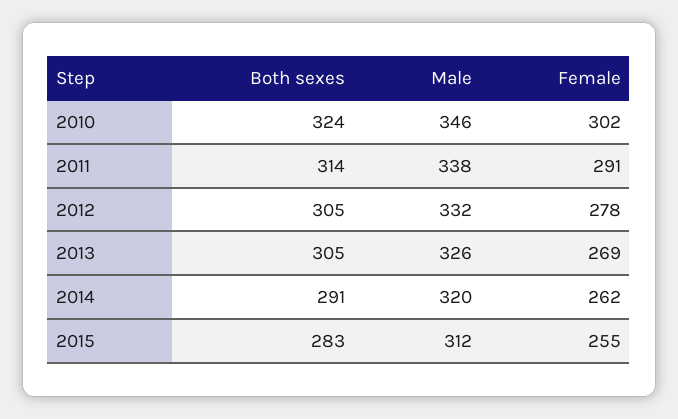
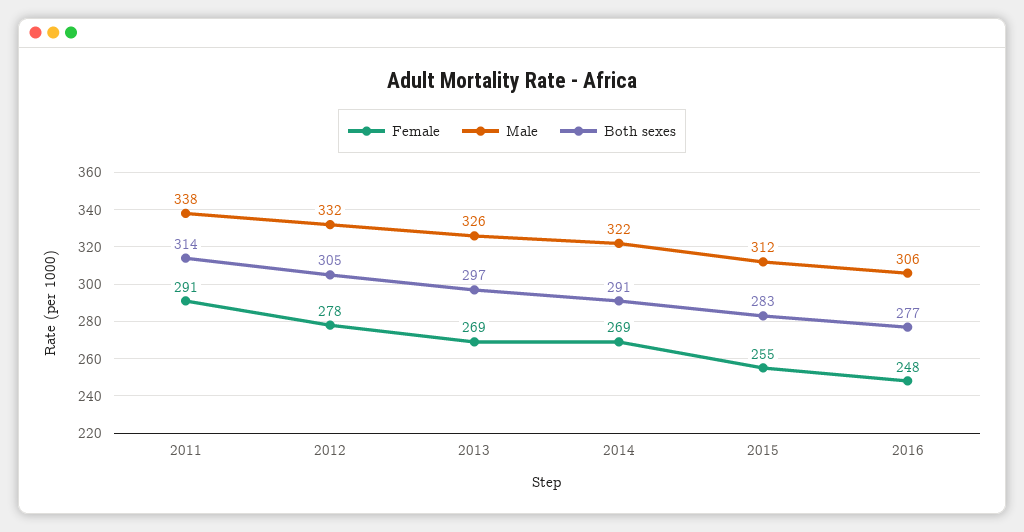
Both sexes, 2010: 324 -> none
Male, 2010: 346 -> none
Female, 2010: 302 -> none
Both sexes, 2013: 305 -> 297
Male, 2014: 320 -> 322
Female, 2014: 262 -> 269
Female, 2016: none -> 248
Male, 2016: none -> 306
Both sexes, 2016: none -> 277

